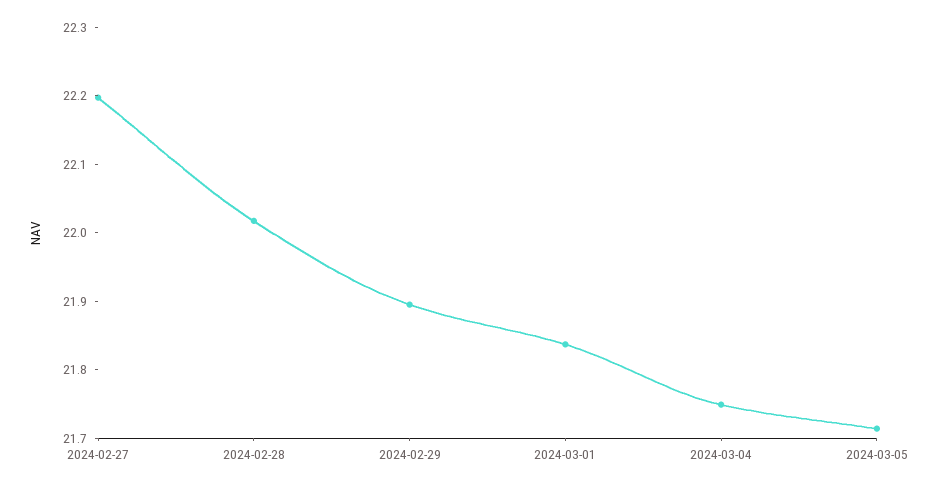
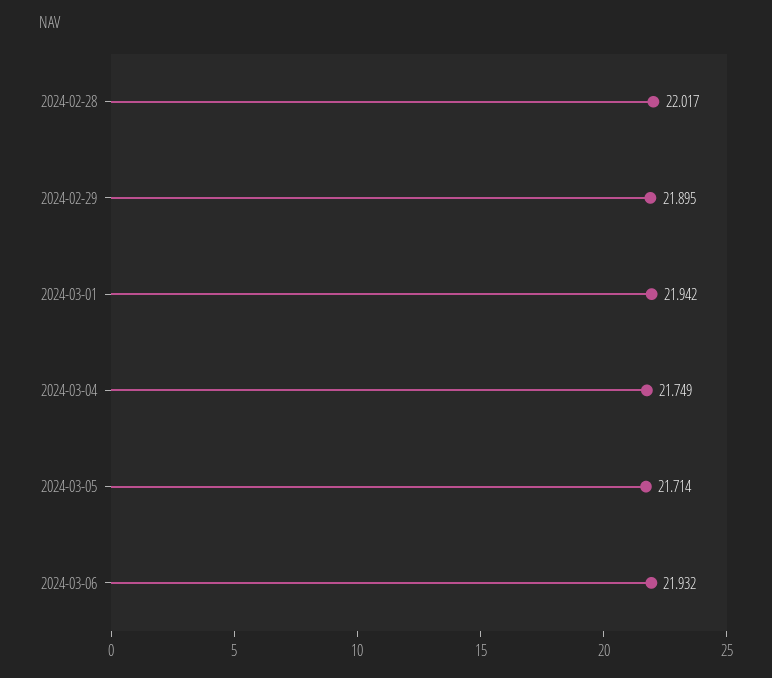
2024-02-27: 22.2 -> none
2024-03-01: 21.84 -> 21.942
2024-03-06: none -> 21.932

